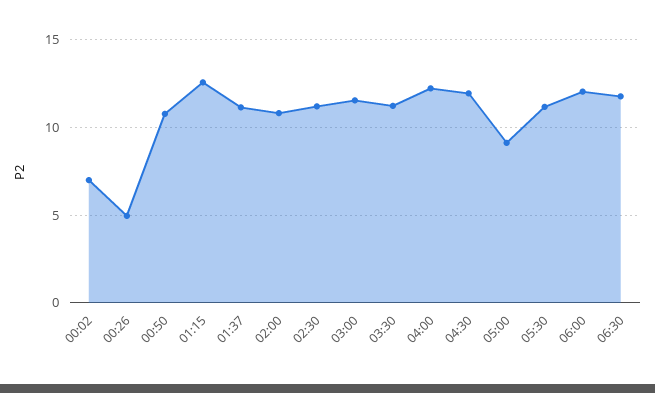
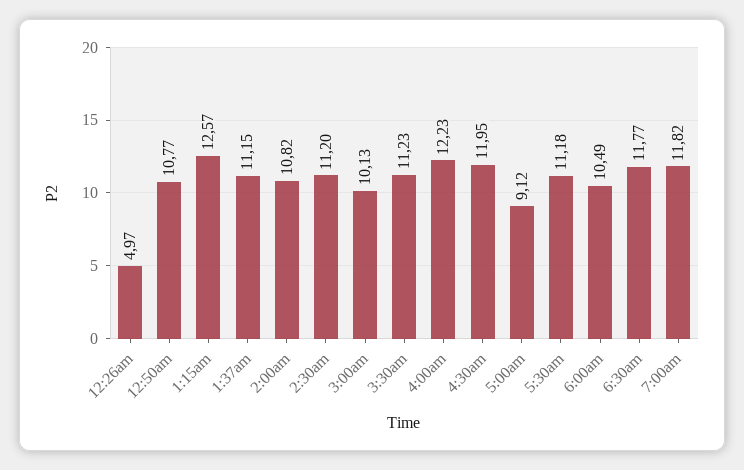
00:02: 7 -> none
03:00: 11.5 -> 10.13
06:00: 12 -> 10.49
7:00am: none -> 11.82

